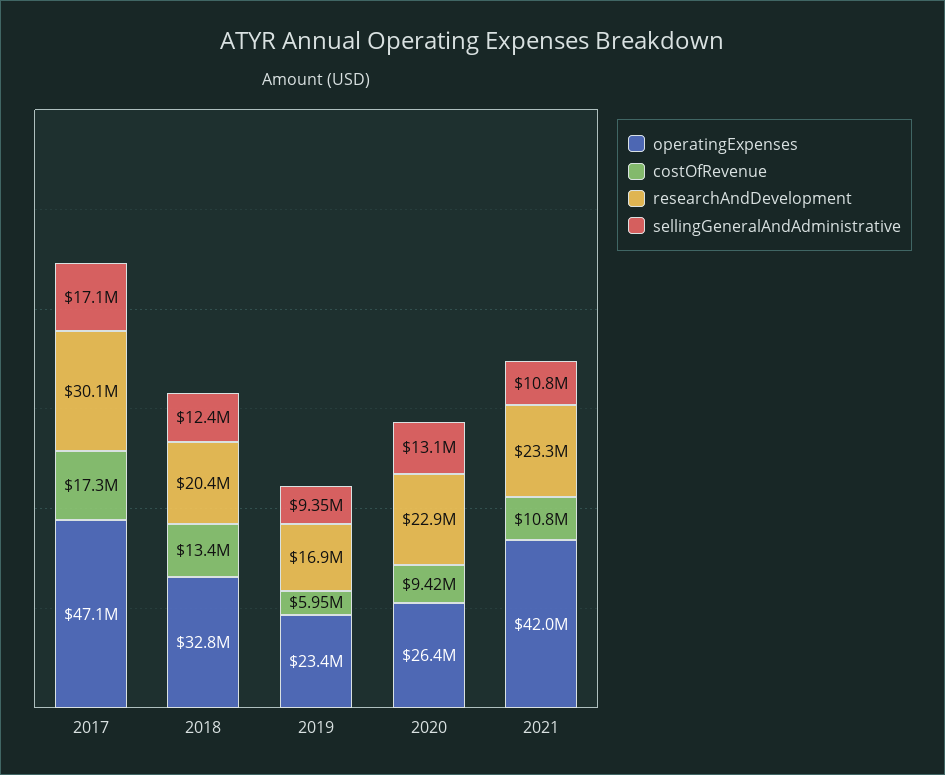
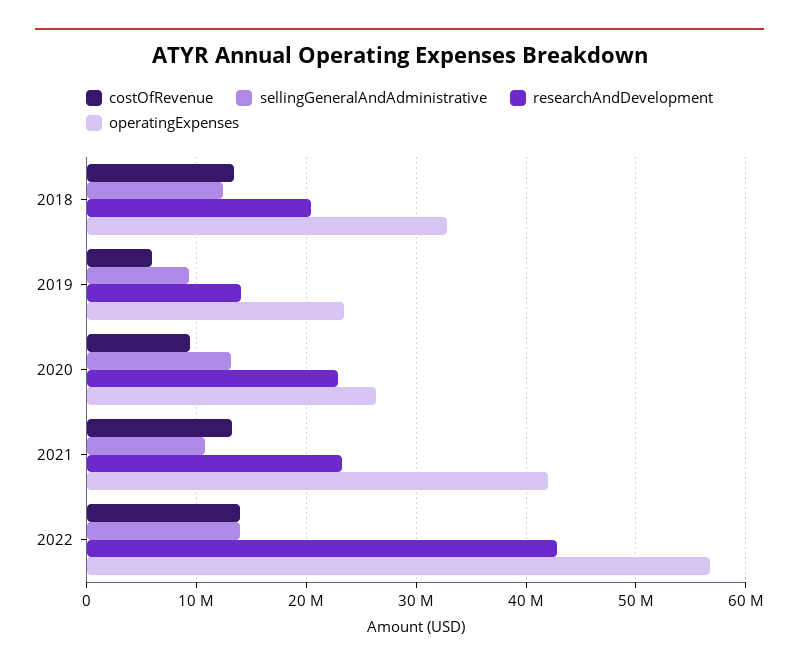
operatingExpenses, 2017: 47100000 -> none
costOfRevenue, 2017: 17300000 -> none
researchAndDevelopment, 2017: 30100000 -> none
sellingGeneralAndAdministrative, 2017: 17100000 -> none
researchAndDevelopment, 2019: 16900000 -> 14000000
costOfRevenue, 2021: 10800000 -> 13000000
costOfRevenue, 2022: none -> 14000000
sellingGeneralAndAdministrative, 2022: none -> 14000000
researchAndDevelopment, 2022: none -> 43000000
operatingExpenses, 2022: none -> 57000000

